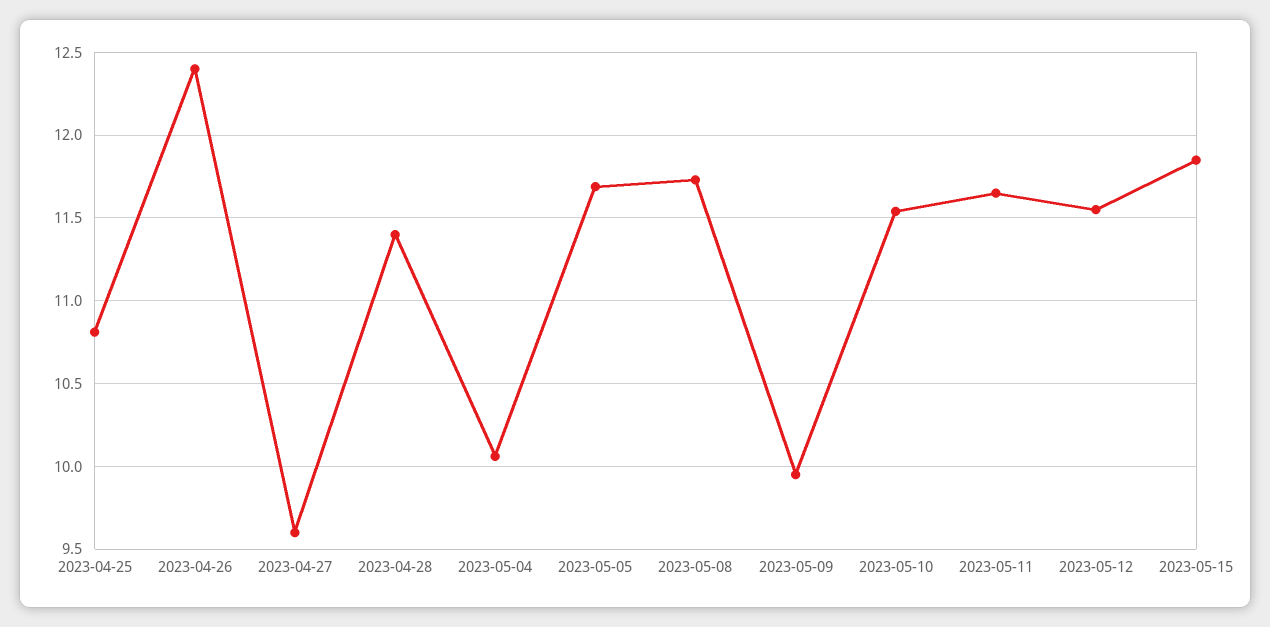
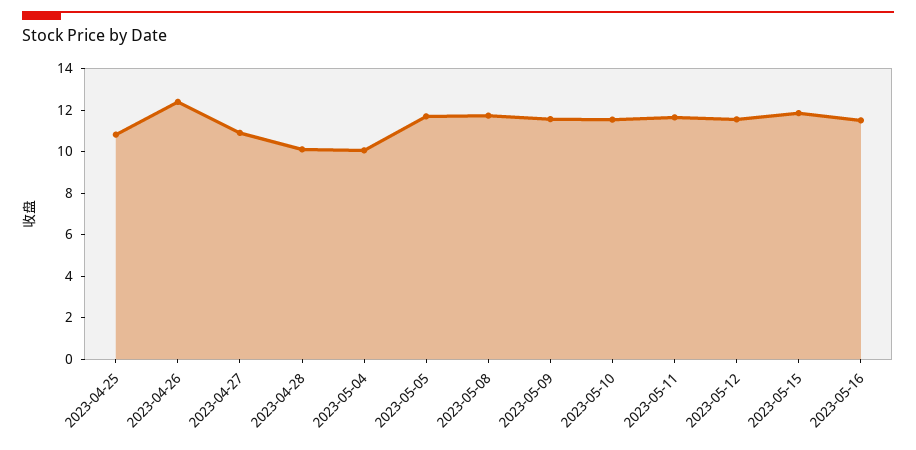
2023-04-27: 9.6 -> 11
2023-04-28: 11.4 -> 10
2023-05-09: 9.95 -> 11.5
2023-05-16: none -> 11.5

